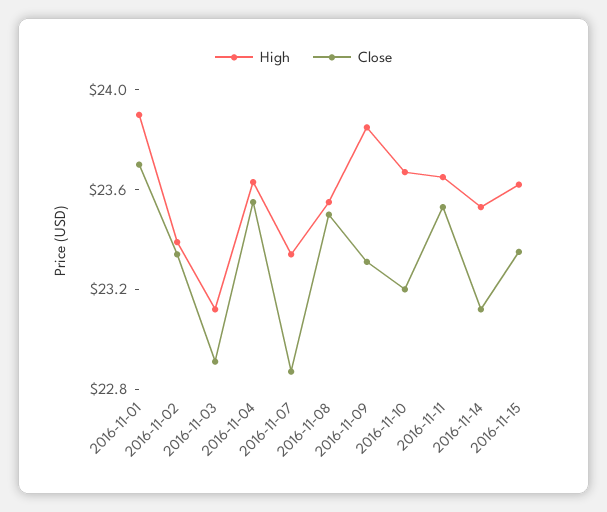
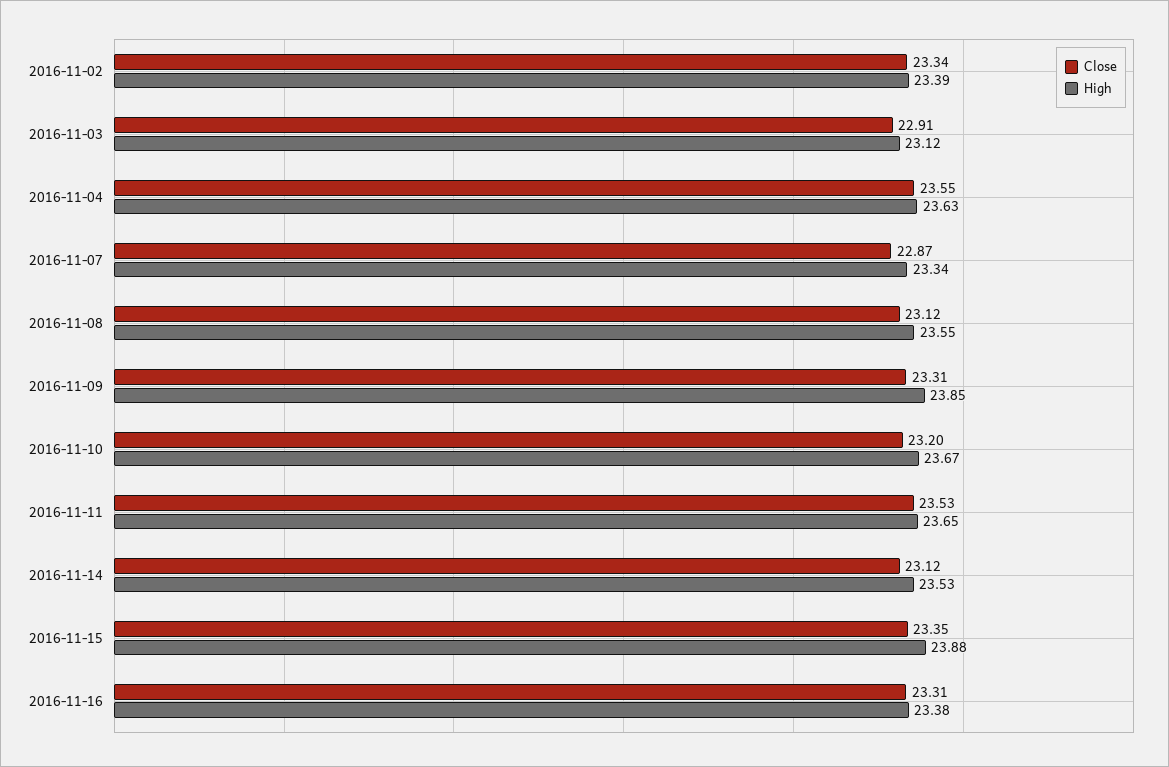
High, 2016-11-01: 23.9 -> none
Close, 2016-11-01: 23.7 -> none
Close, 2016-11-08: 23.5 -> 23.12
High, 2016-11-15: 23.6 -> 23.88
Close, 2016-11-16: none -> 23.31
High, 2016-11-16: none -> 23.38

